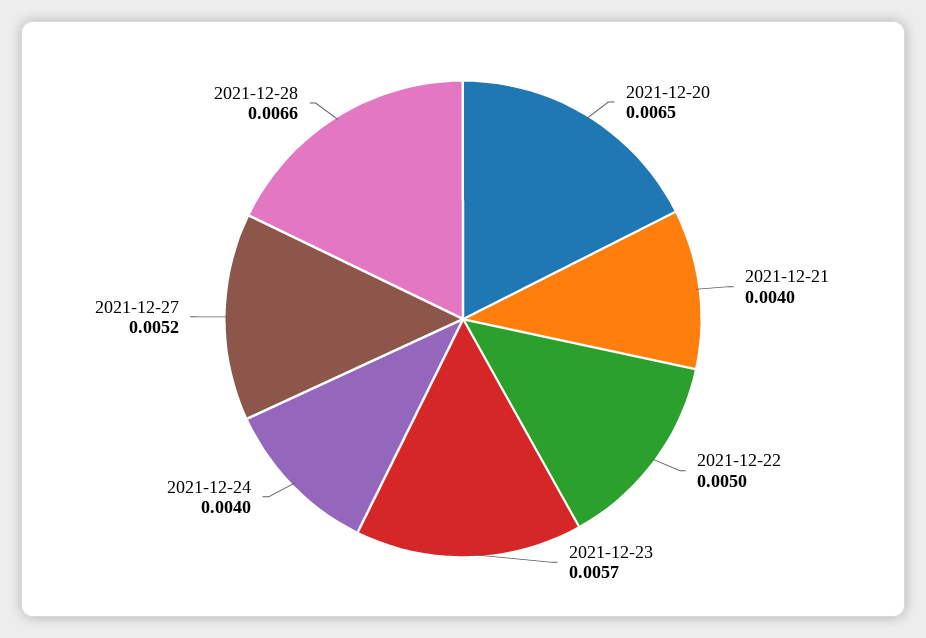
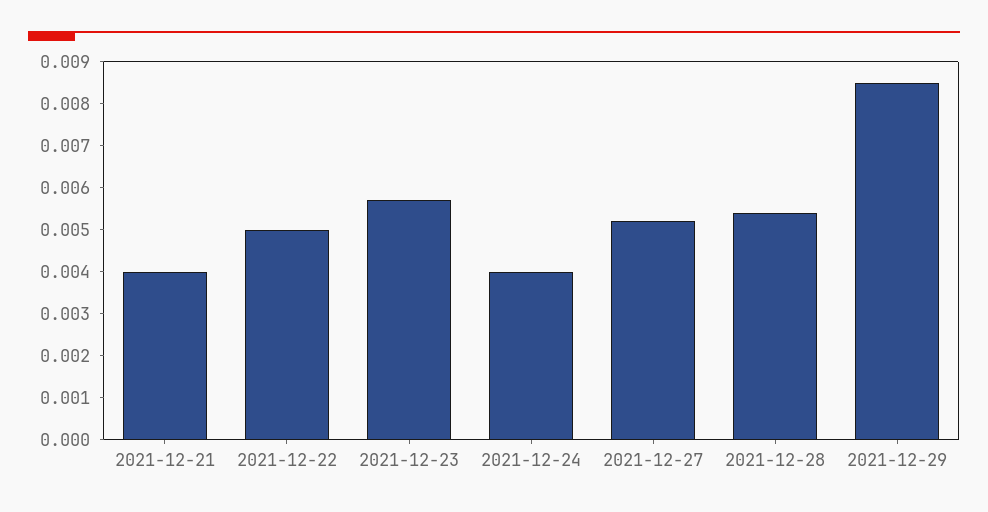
2021-12-20: 0.0065 -> none
2021-12-28: 0.0066 -> 0.0055
2021-12-29: none -> 0.0085

